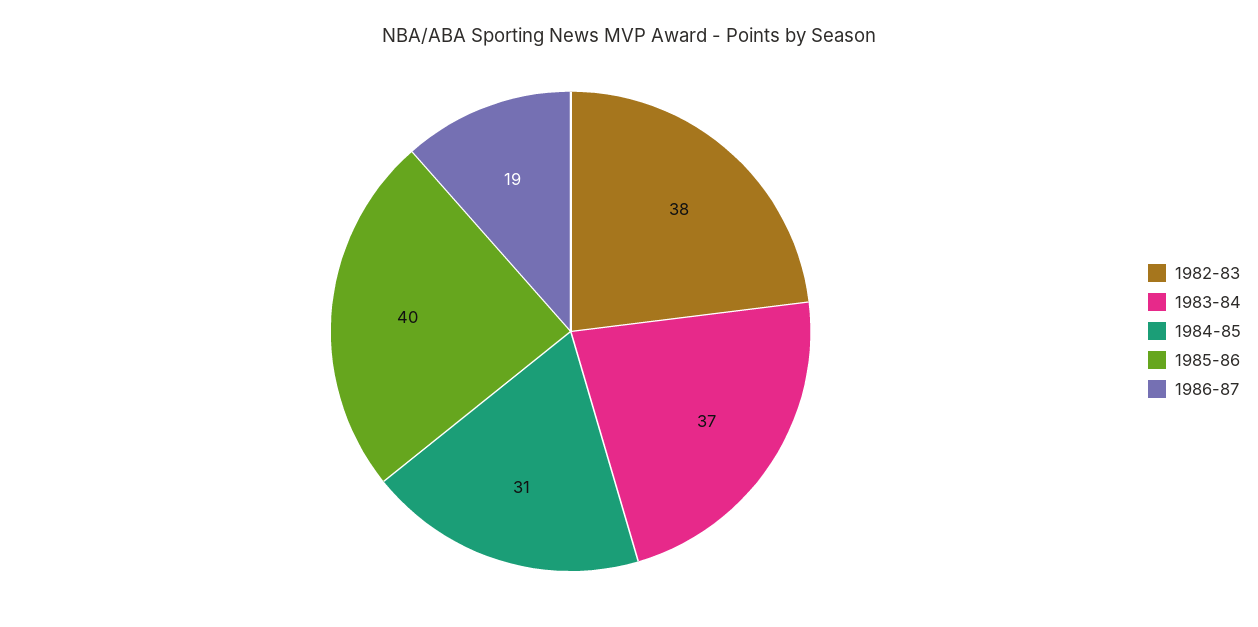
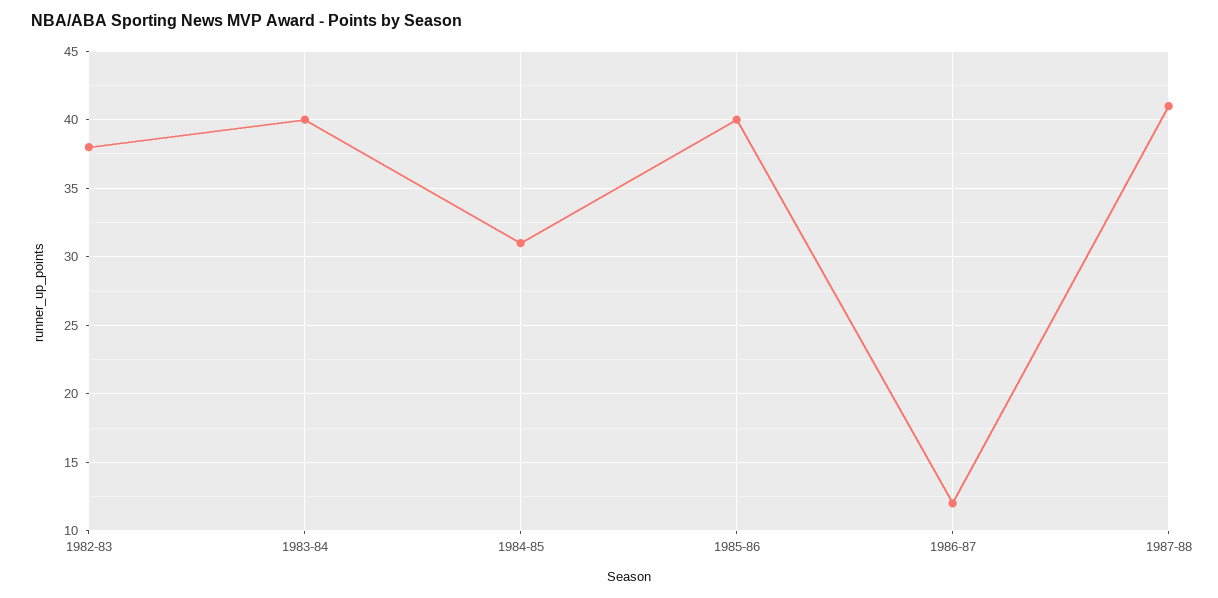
1983-84: 37 -> 40
1986-87: 19 -> 12
1987-88: none -> 41

